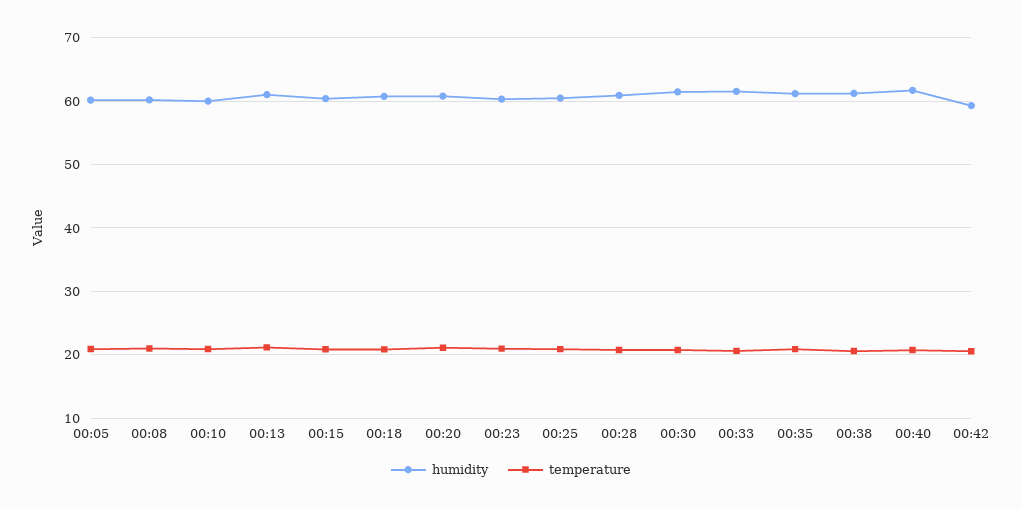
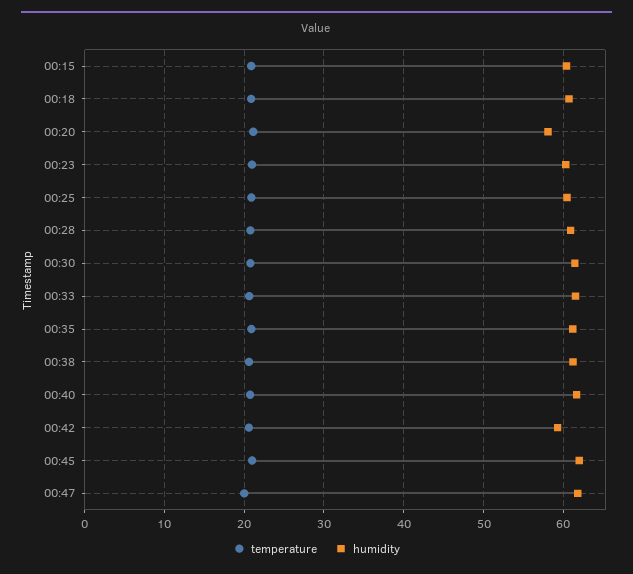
humidity, 00:05: 60 -> none
temperature, 00:05: 21 -> none
humidity, 00:08: 60 -> none
temperature, 00:08: 21 -> none
humidity, 00:10: 60 -> none
temperature, 00:10: 21 -> none
humidity, 00:13: 61 -> none
temperature, 00:13: 21 -> none
humidity, 00:20: 61 -> 58
temperature, 00:45: none -> 21
humidity, 00:45: none -> 62
temperature, 00:47: none -> 20
humidity, 00:47: none -> 62

